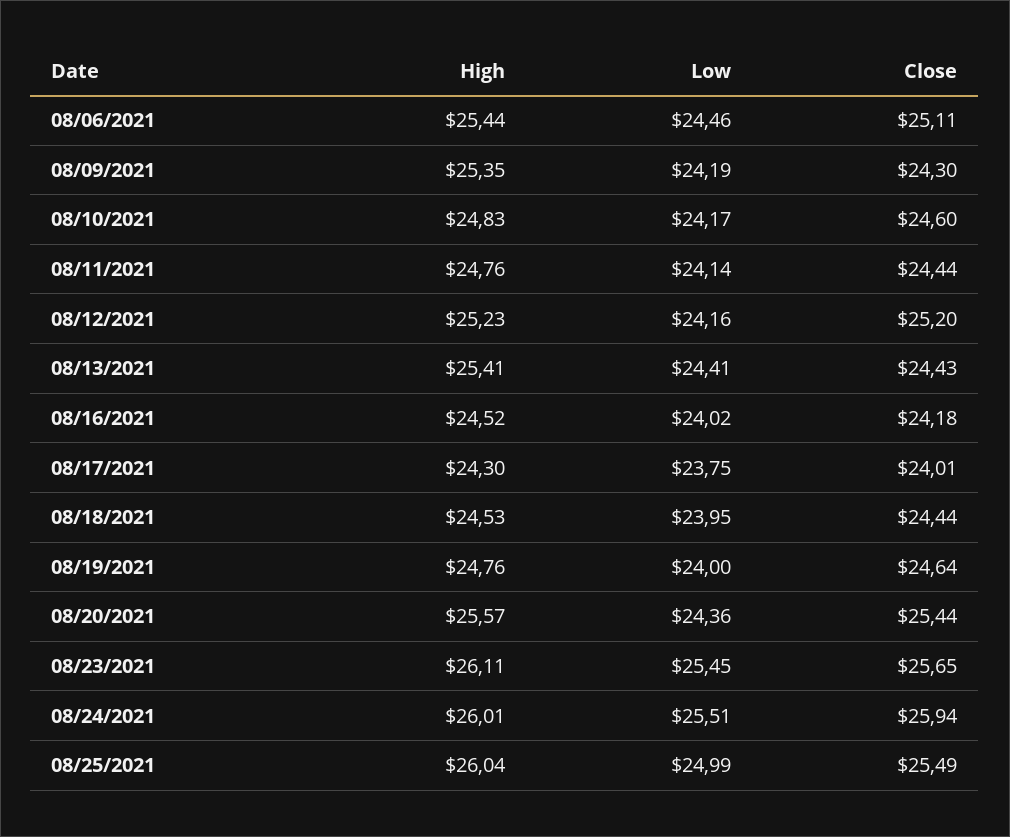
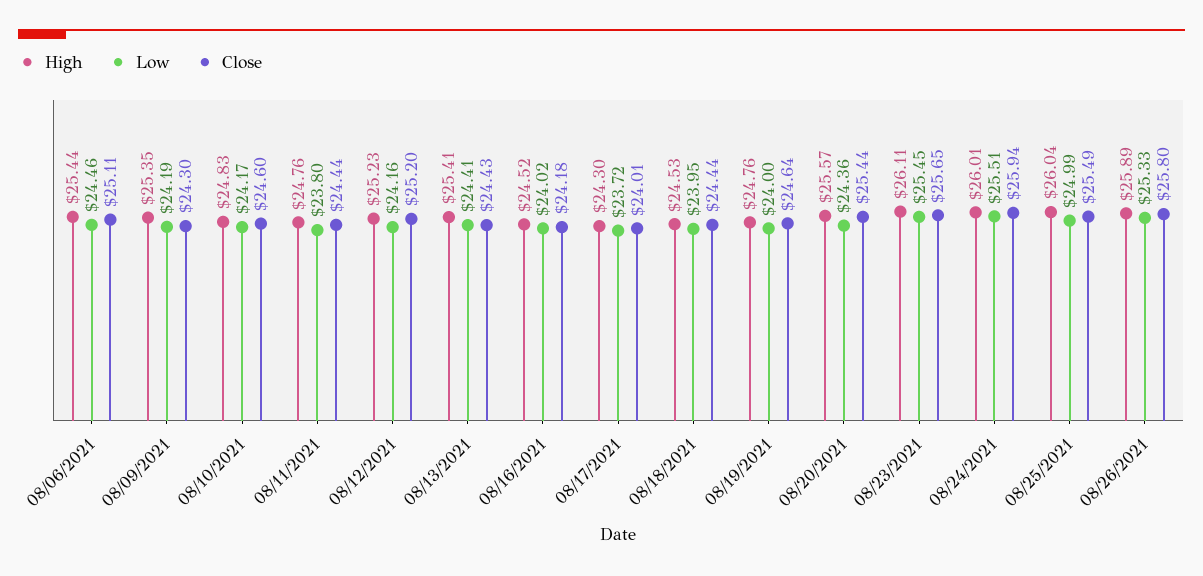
Low, 08/11/2021: 24.14 -> 23.8
Low, 08/17/2021: 23.75 -> 23.72
High, 08/26/2021: none -> 25.89
Low, 08/26/2021: none -> 25.33
Close, 08/26/2021: none -> 25.8

